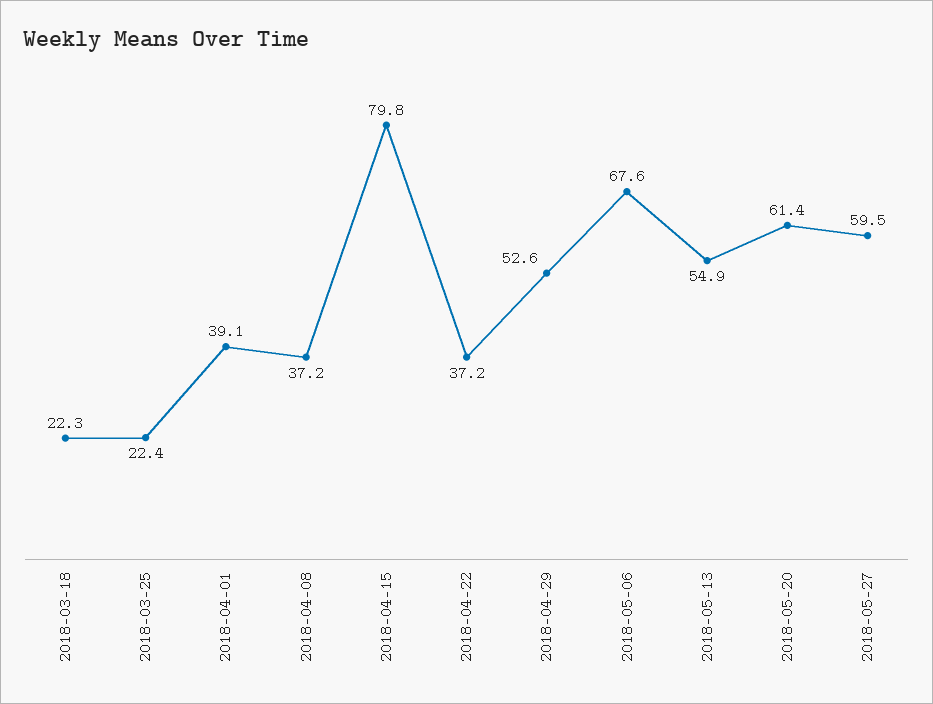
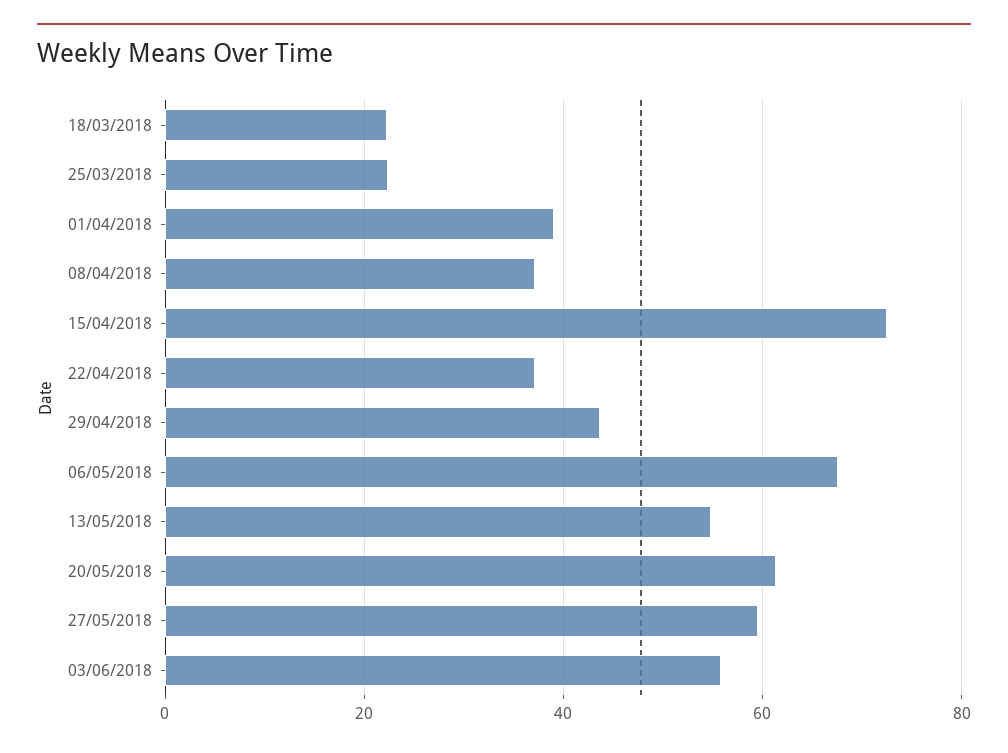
2018-04-15: 79.8 -> 72
2018-04-29: 52.6 -> 44
03/06/2018: none -> 56

